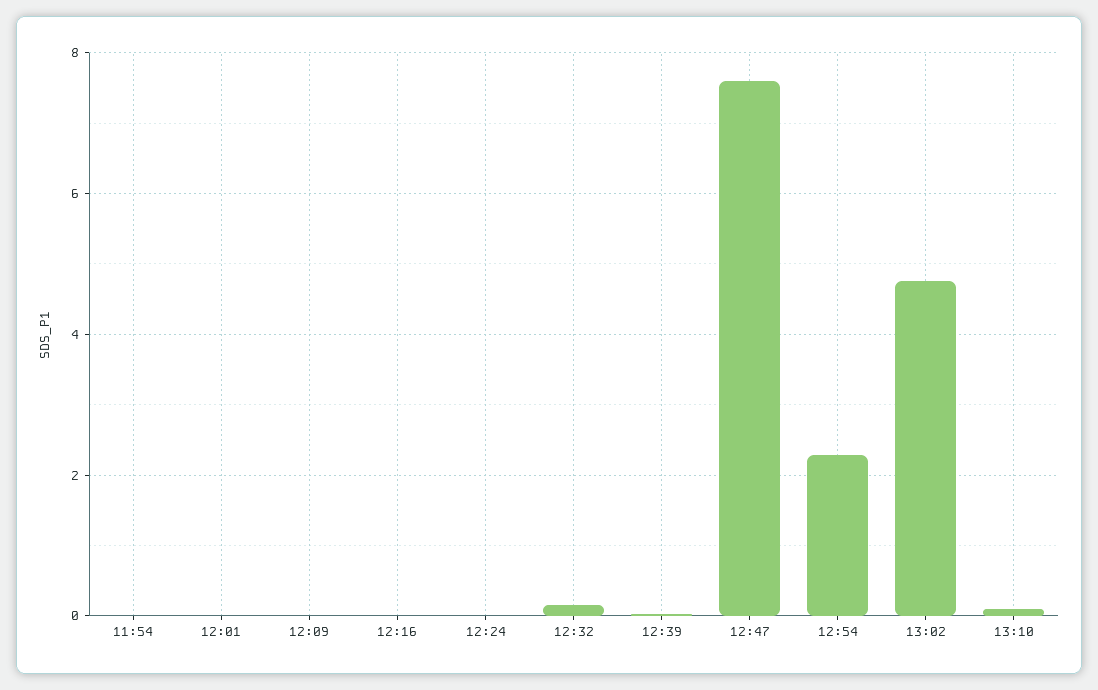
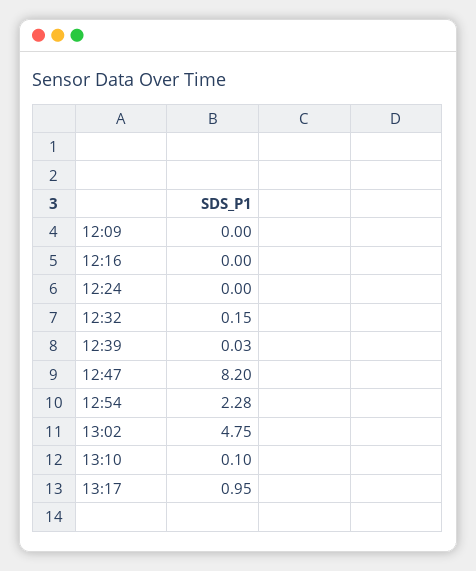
11:54: 0 -> none
12:01: 0 -> none
12:47: 7.6 -> 8.2
13:17: none -> 0.95

